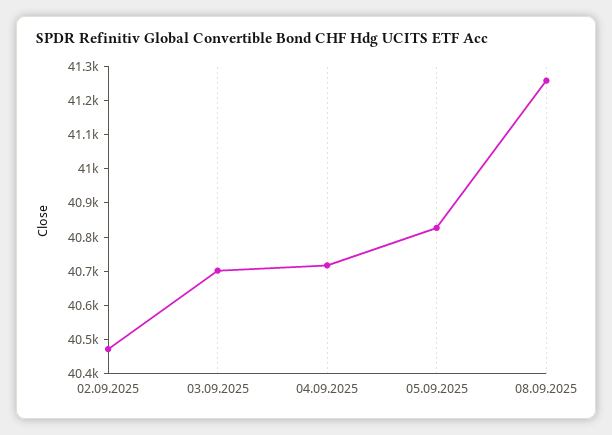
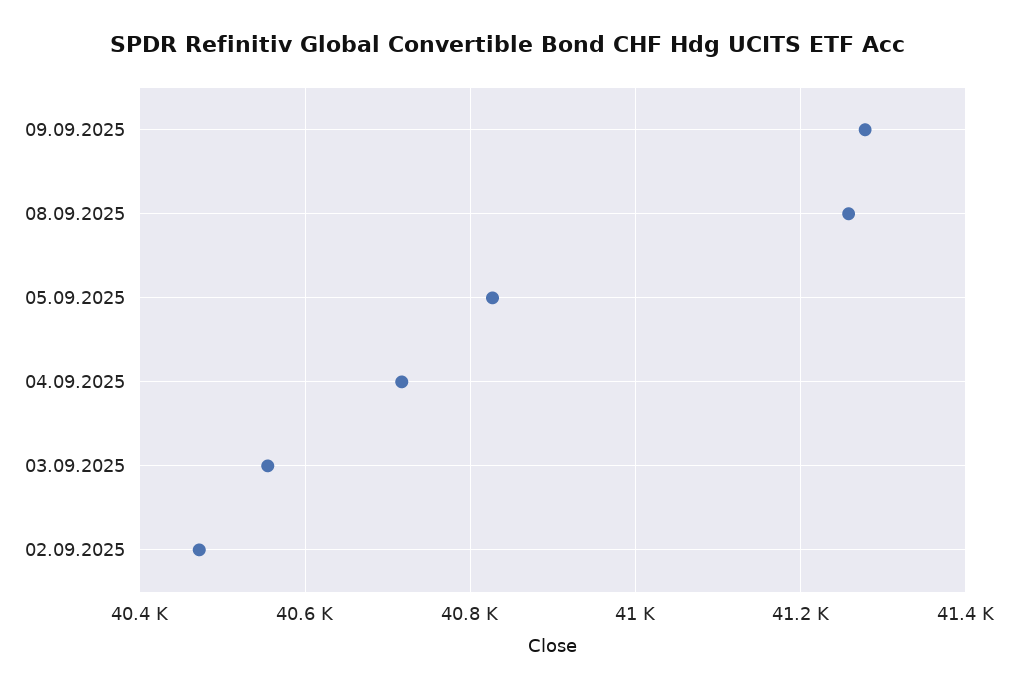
03.09.2025: 40700 -> 40560
09.09.2025: none -> 41280

